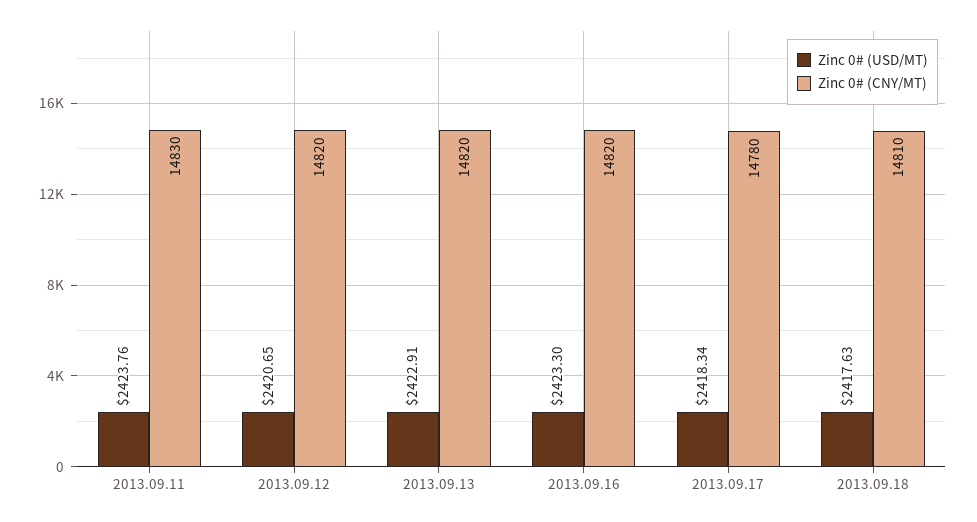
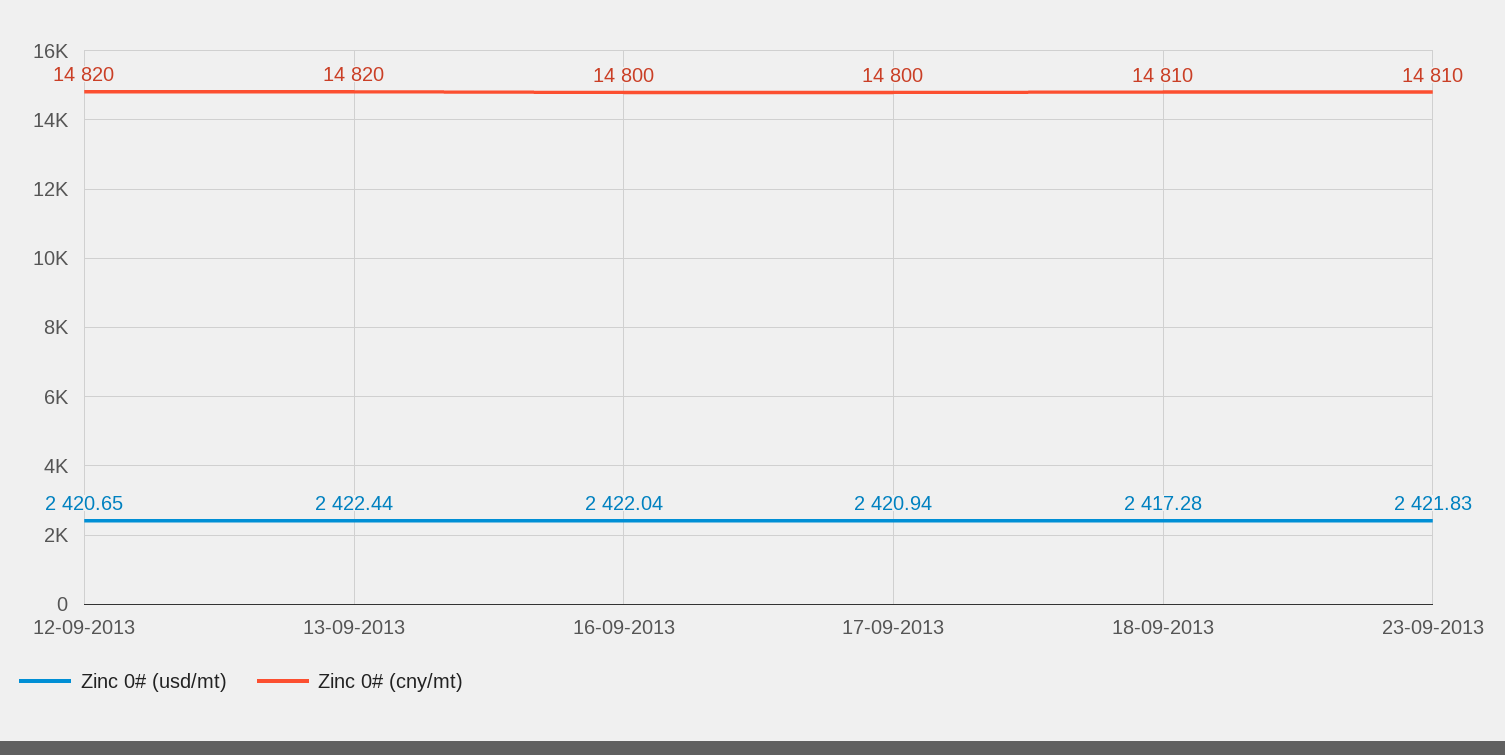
Zinc 0# (USD/MT), 2013.09.11: 2423.76 -> none
Zinc 0# (CNY/MT), 2013.09.11: 14830 -> none
Zinc 0# (USD/MT), 2013.09.13: 2422.91 -> 2422.44
Zinc 0# (USD/MT), 2013.09.16: 2423.3 -> 2422.04
Zinc 0# (CNY/MT), 2013.09.16: 14820 -> 14800
Zinc 0# (USD/MT), 2013.09.17: 2418.34 -> 2420.94
Zinc 0# (CNY/MT), 2013.09.17: 14780 -> 14800
Zinc 0# (USD/MT), 2013.09.18: 2417.63 -> 2417.28
Zinc 0# (USD/MT), 23-09-2013: none -> 2421.83
Zinc 0# (CNY/MT), 23-09-2013: none -> 14810

